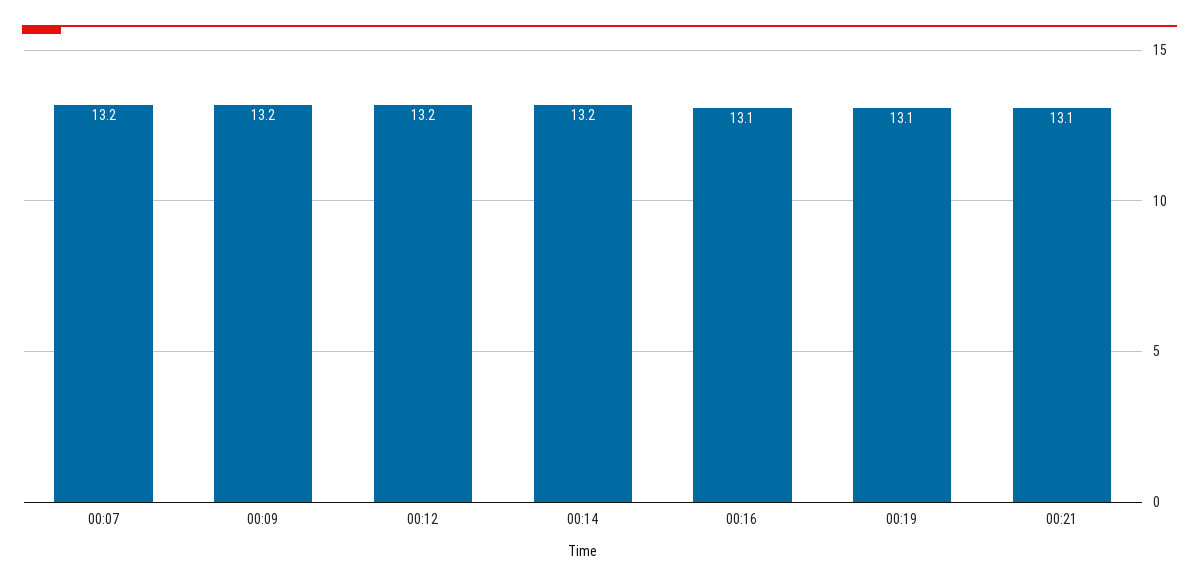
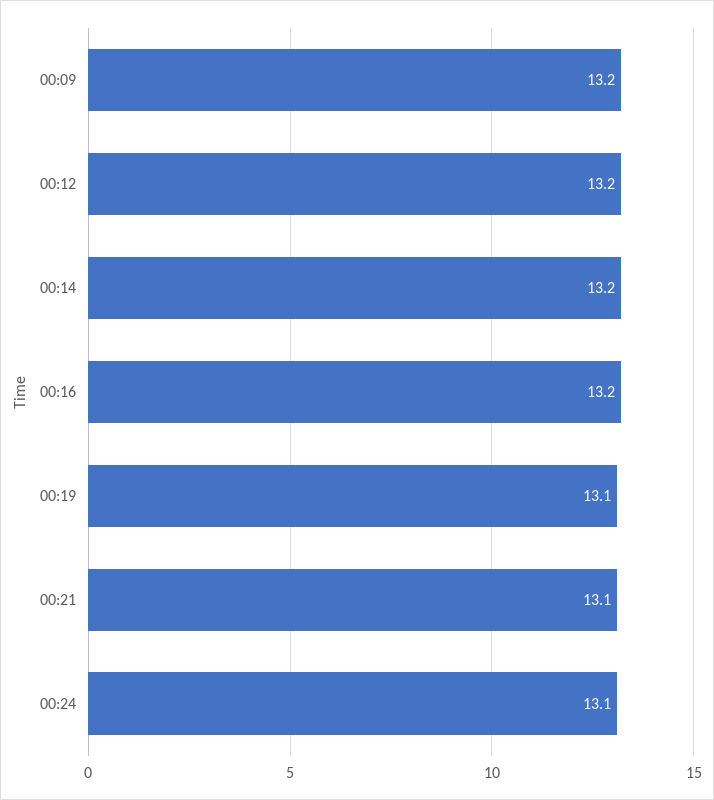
00:07: 13.2 -> none
00:16: 13.1 -> 13.2
00:24: none -> 13.1

